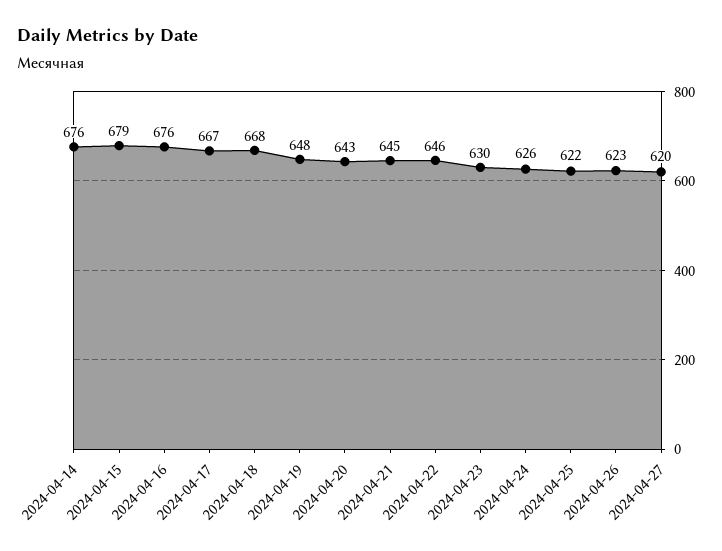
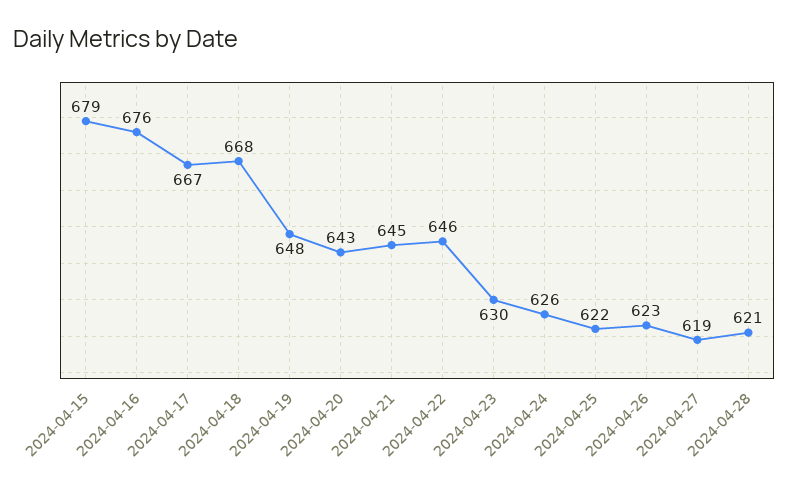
2024-04-14: 676 -> none
2024-04-27: 620 -> 619
2024-04-28: none -> 621

